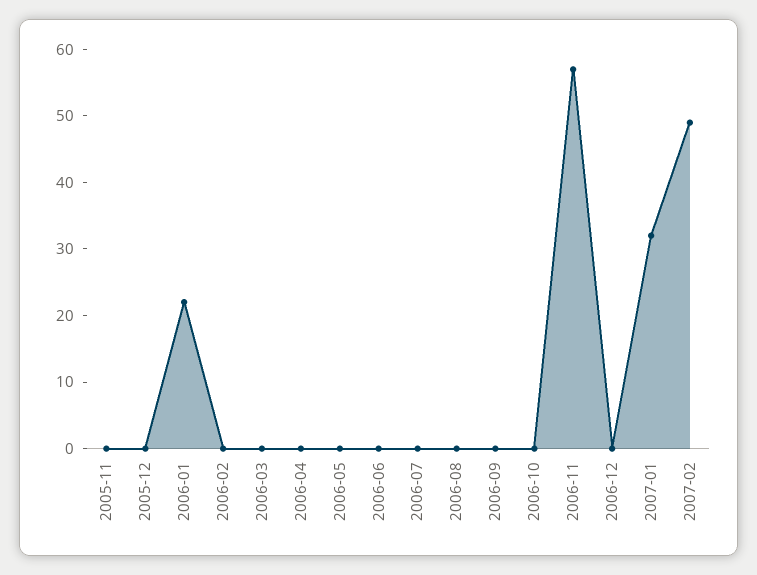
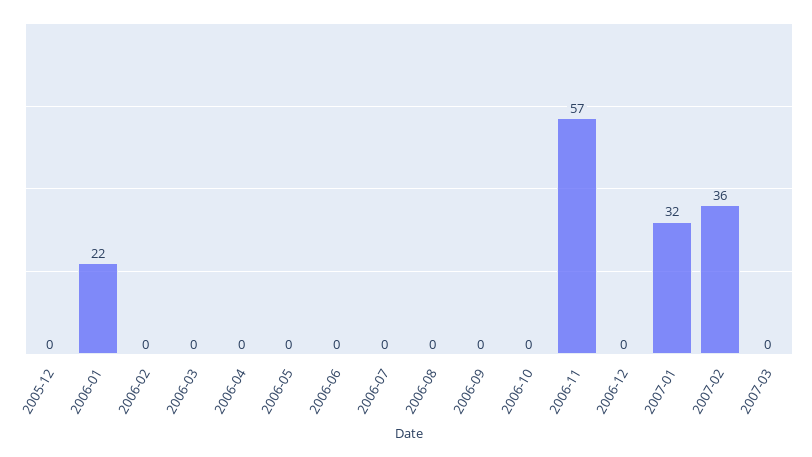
2005-11: 0 -> none
2007-02: 50 -> 36
2007-03: none -> 0

